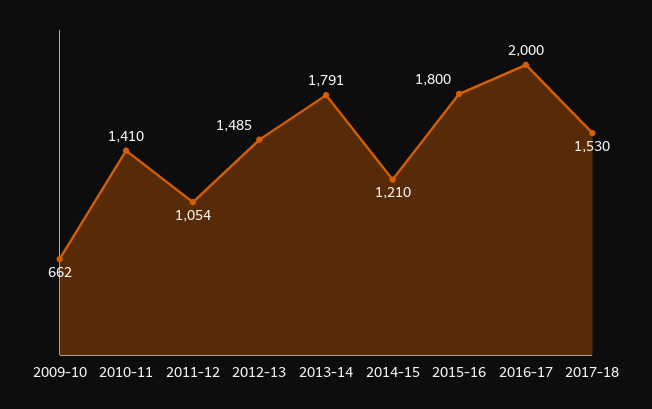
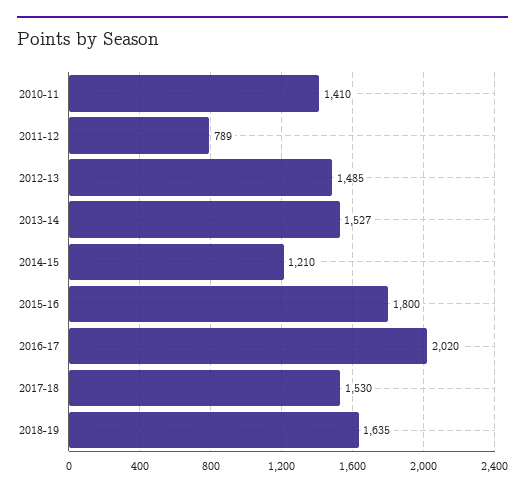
2009-10: 662 -> none
2011-12: 1054 -> 789
2013-14: 1791 -> 1527
2016-17: 2000 -> 2020
2018-19: none -> 1635

